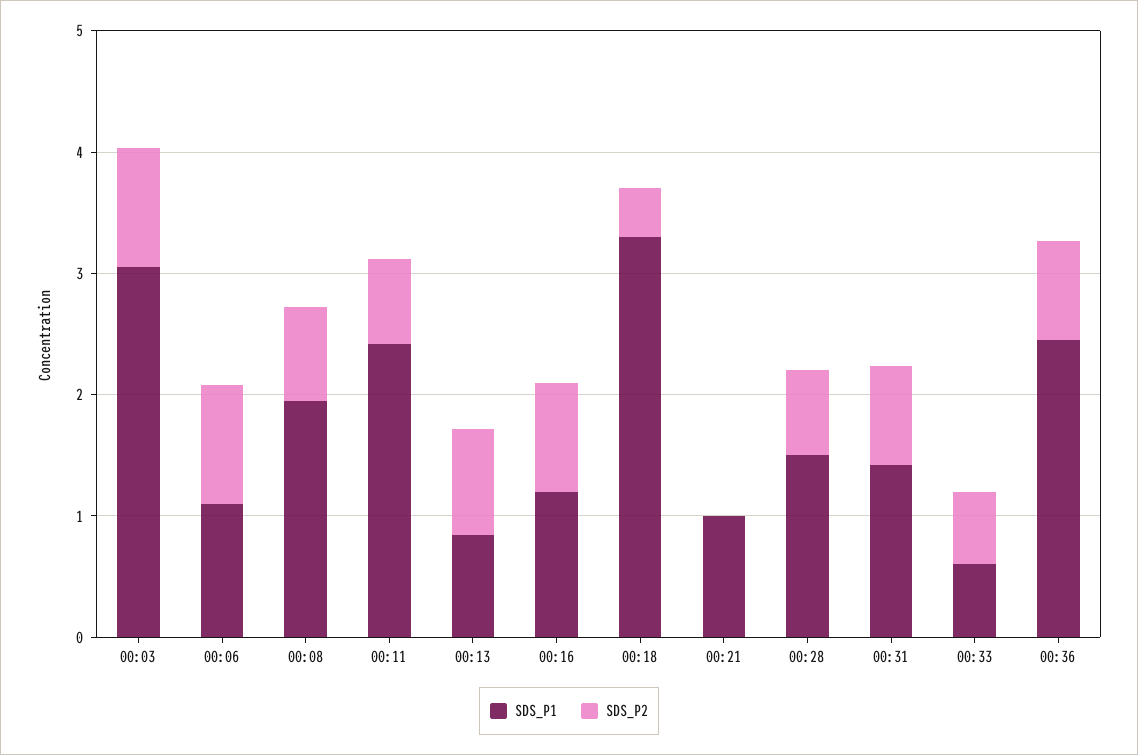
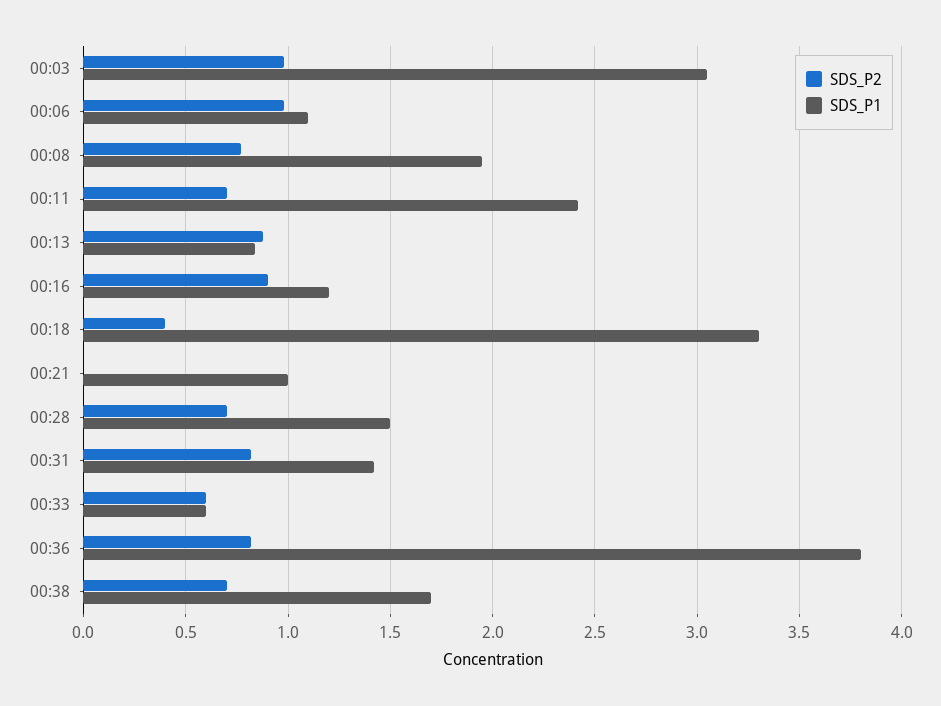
SDS_P1, 00:36: 2.4 -> 3.8
SDS_P2, 00:38: none -> 0.7
SDS_P1, 00:38: none -> 1.7

